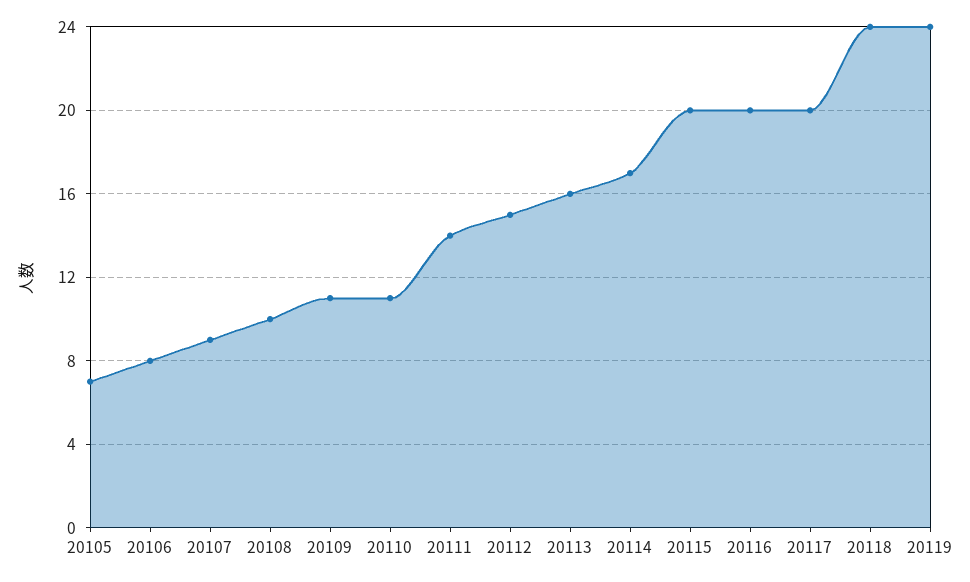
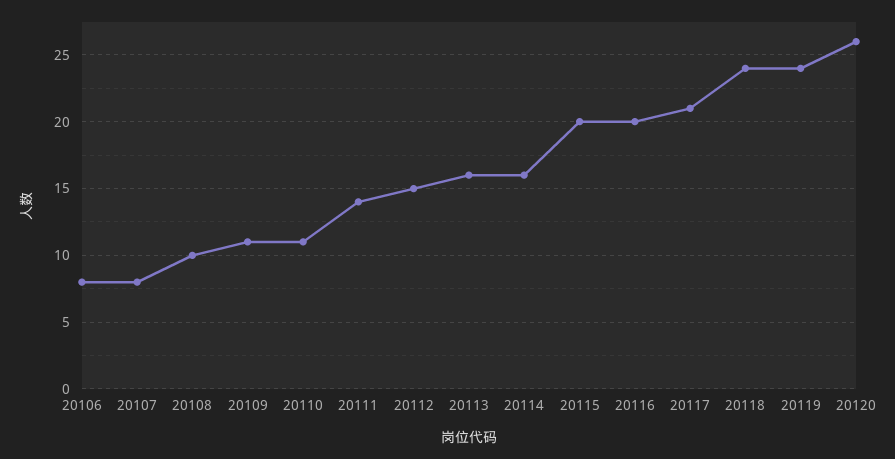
20105: 7 -> none
20107: 9 -> 8
20114: 17 -> 16
20117: 20 -> 21
20120: none -> 26

